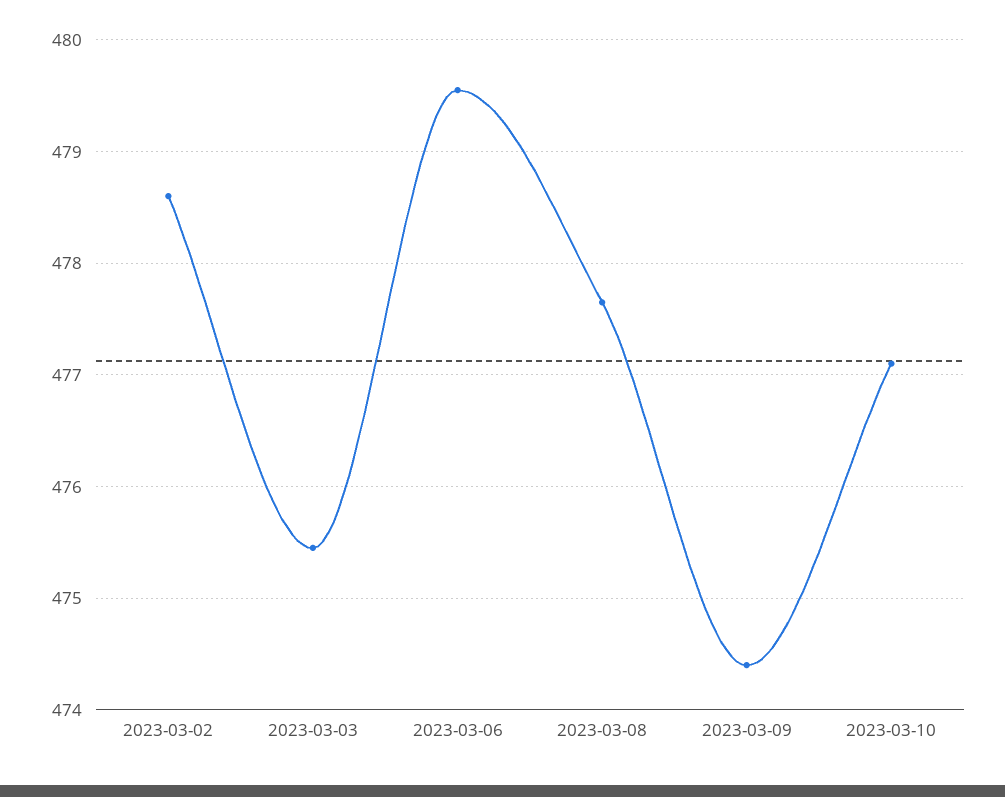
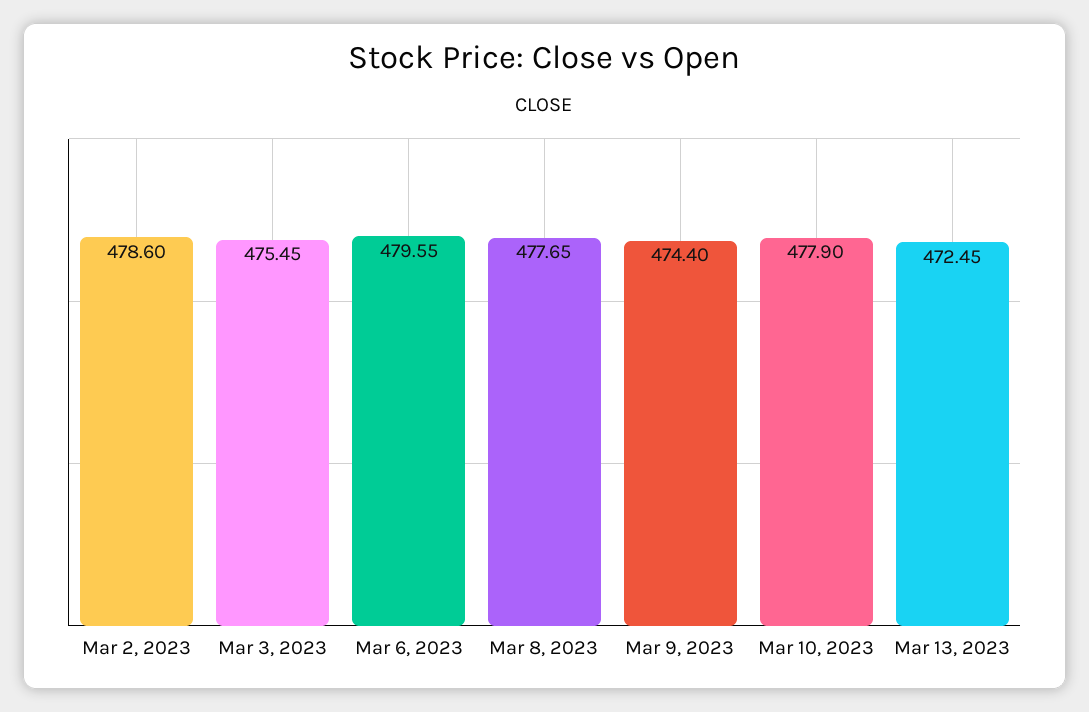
2023-03-10: 477.1 -> 477.9
Mar 13, 2023: none -> 472.45

